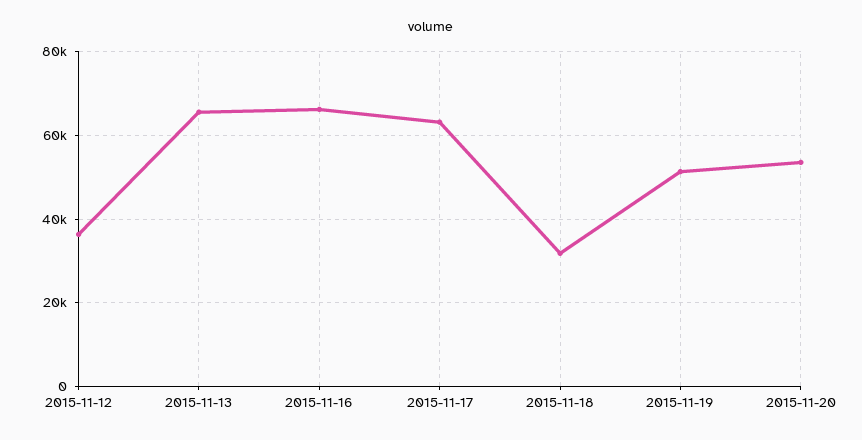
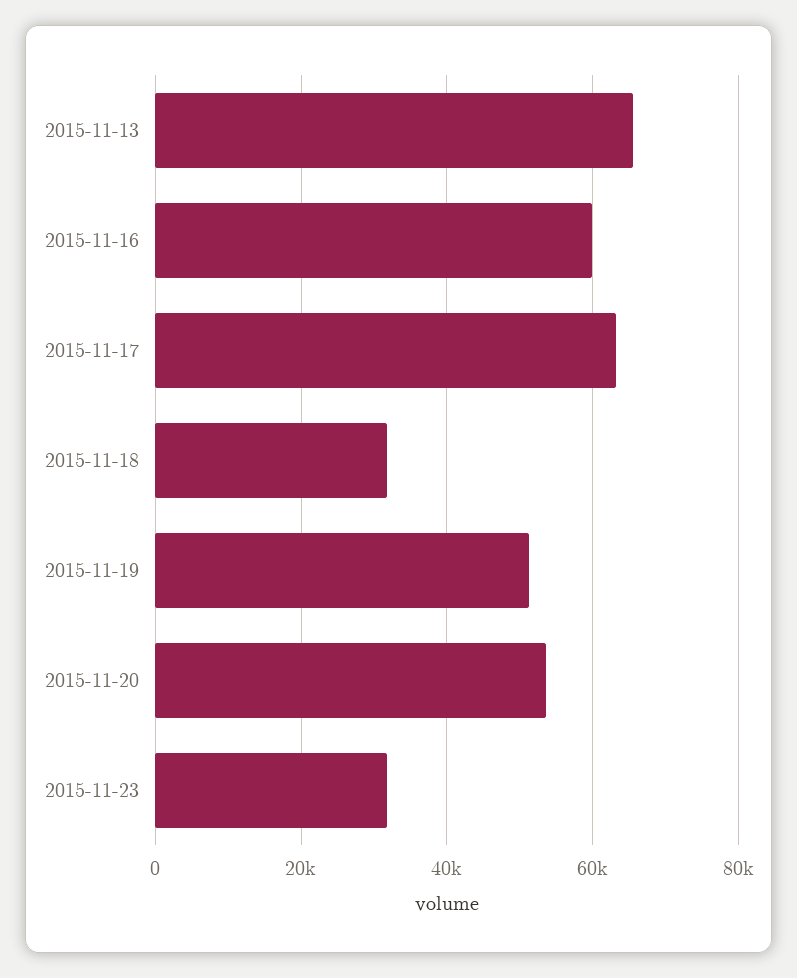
2015-11-12: 36000 -> none
2015-11-16: 66000 -> 60000
2015-11-23: none -> 32000

